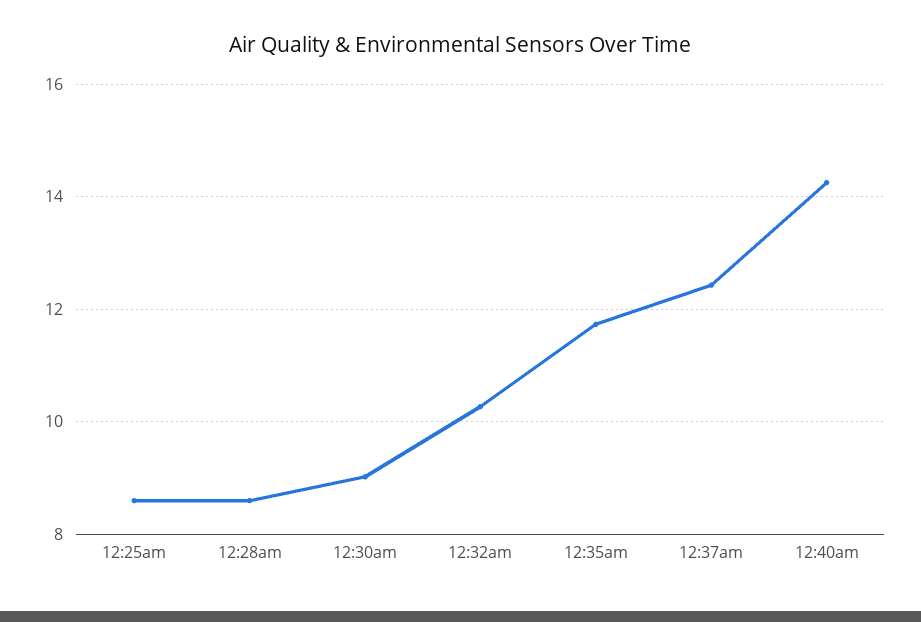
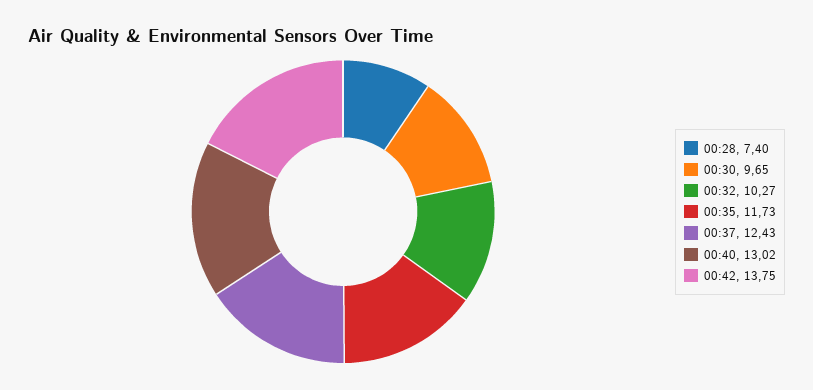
12:25am: 8.6 -> none
12:28am: 8.6 -> 7.4
12:30am: 9 -> 9.65
12:40am: 14.2 -> 13.02
00:42: none -> 13.75

